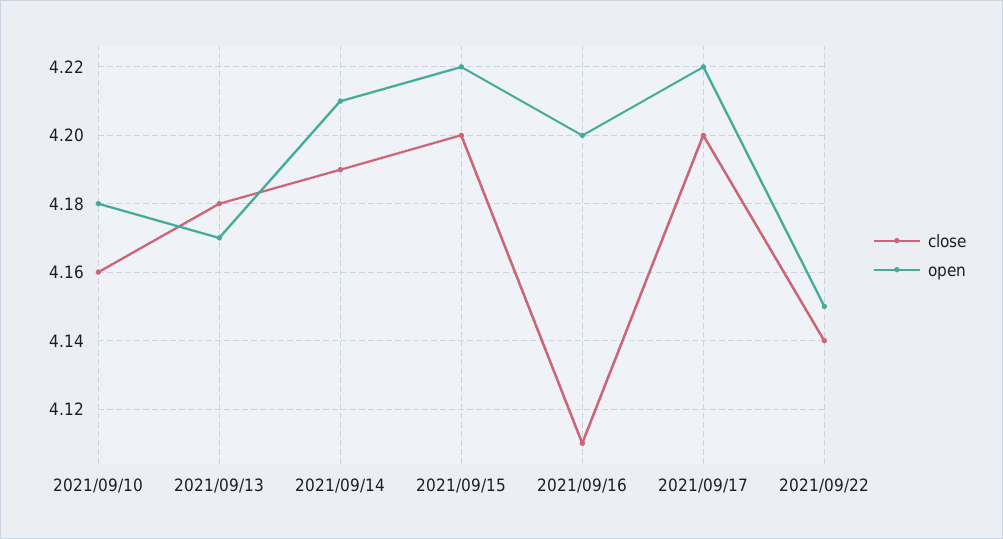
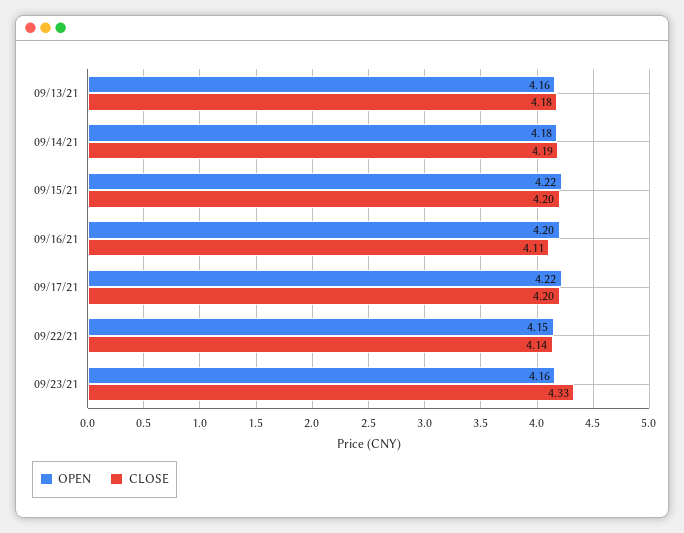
close, 2021/09/10: 4.16 -> none
open, 2021/09/10: 4.18 -> none
open, 2021/09/13: 4.17 -> 4.16
open, 2021/09/14: 4.21 -> 4.18
open, 09/23/21: none -> 4.16
close, 09/23/21: none -> 4.33

